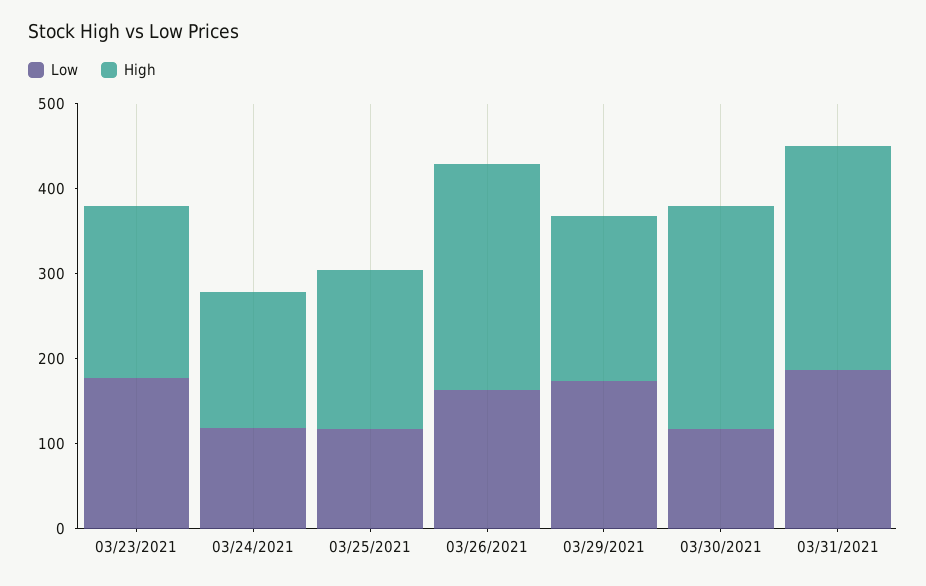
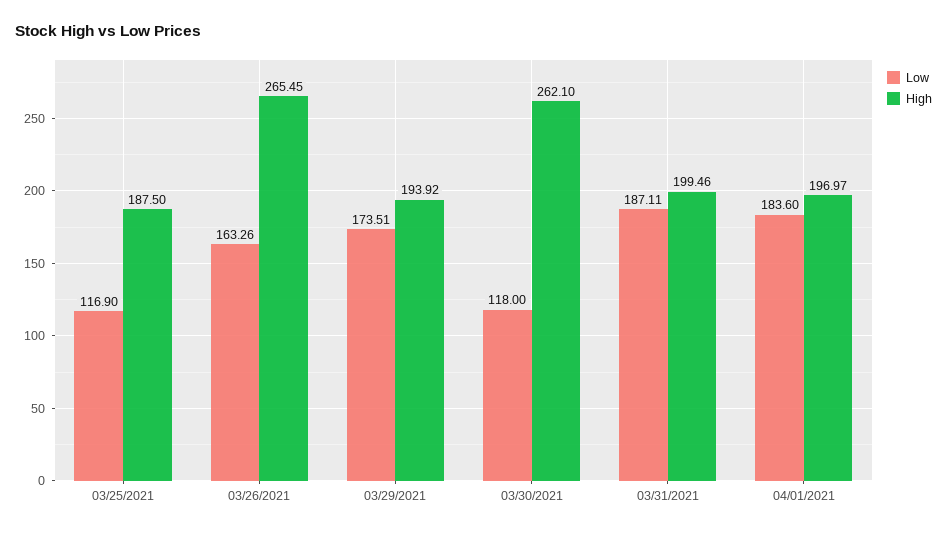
Low, 03/23/2021: 180 -> none
High, 03/23/2021: 200 -> none
Low, 03/24/2021: 120 -> none
High, 03/24/2021: 160 -> none
High, 03/31/2021: 260 -> 199.46
Low, 04/01/2021: none -> 183.6
High, 04/01/2021: none -> 196.97

